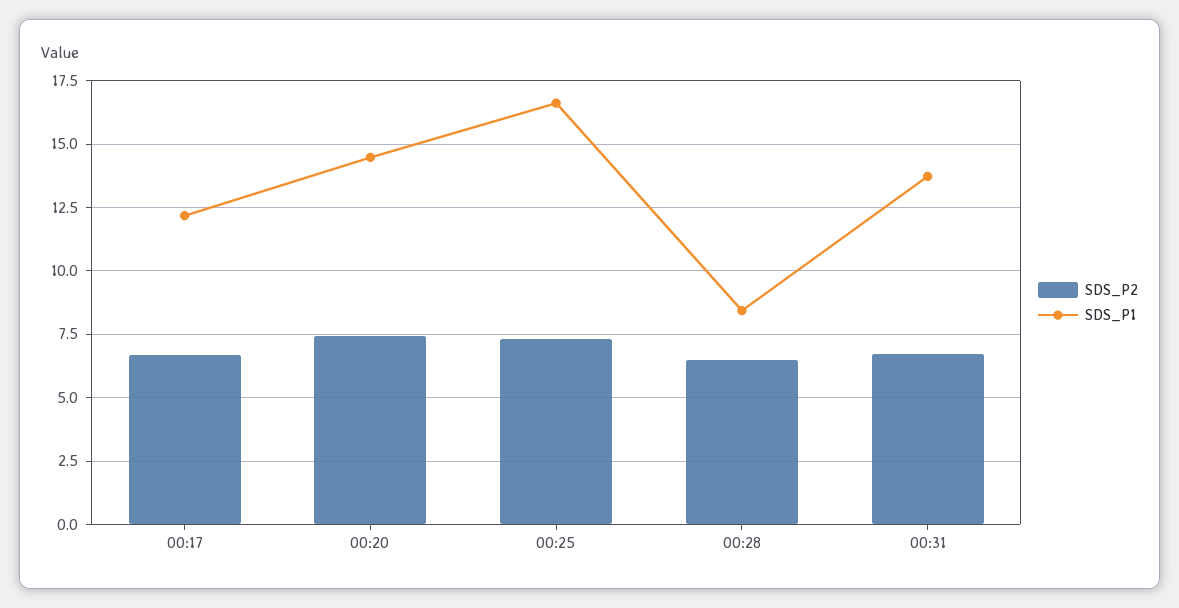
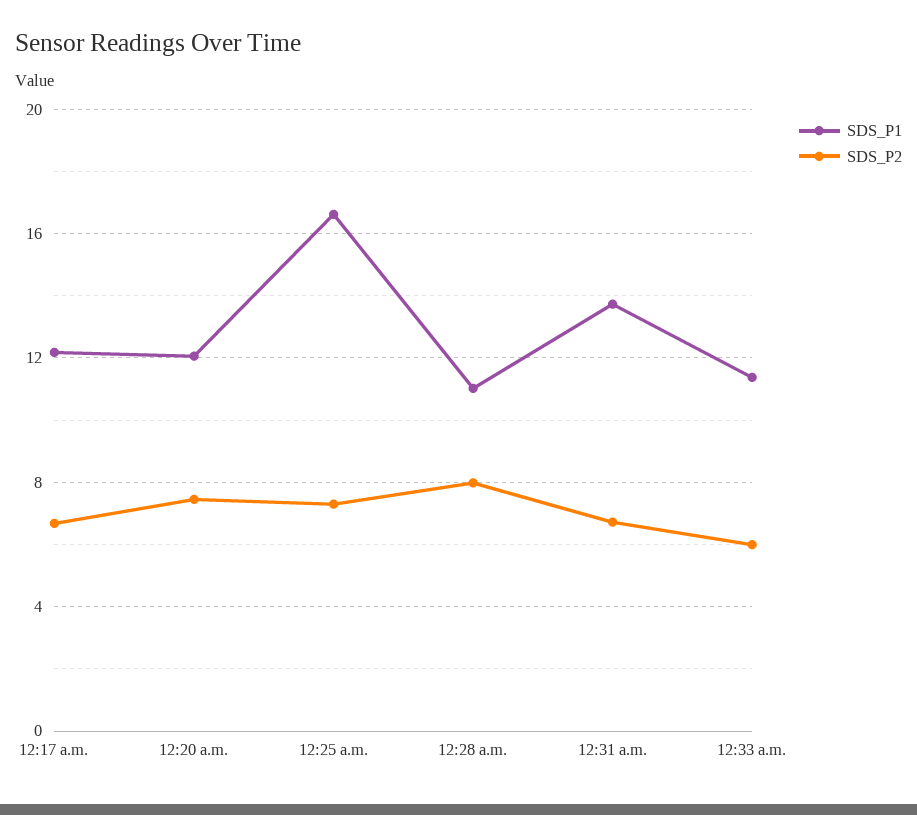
SDS_P1, 00:20: 14.5 -> 12
SDS_P2, 00:28: 6.5 -> 8
SDS_P1, 00:28: 8.5 -> 11
SDS_P1, 12:33 a.m.: none -> 11.5
SDS_P2, 12:33 a.m.: none -> 6

